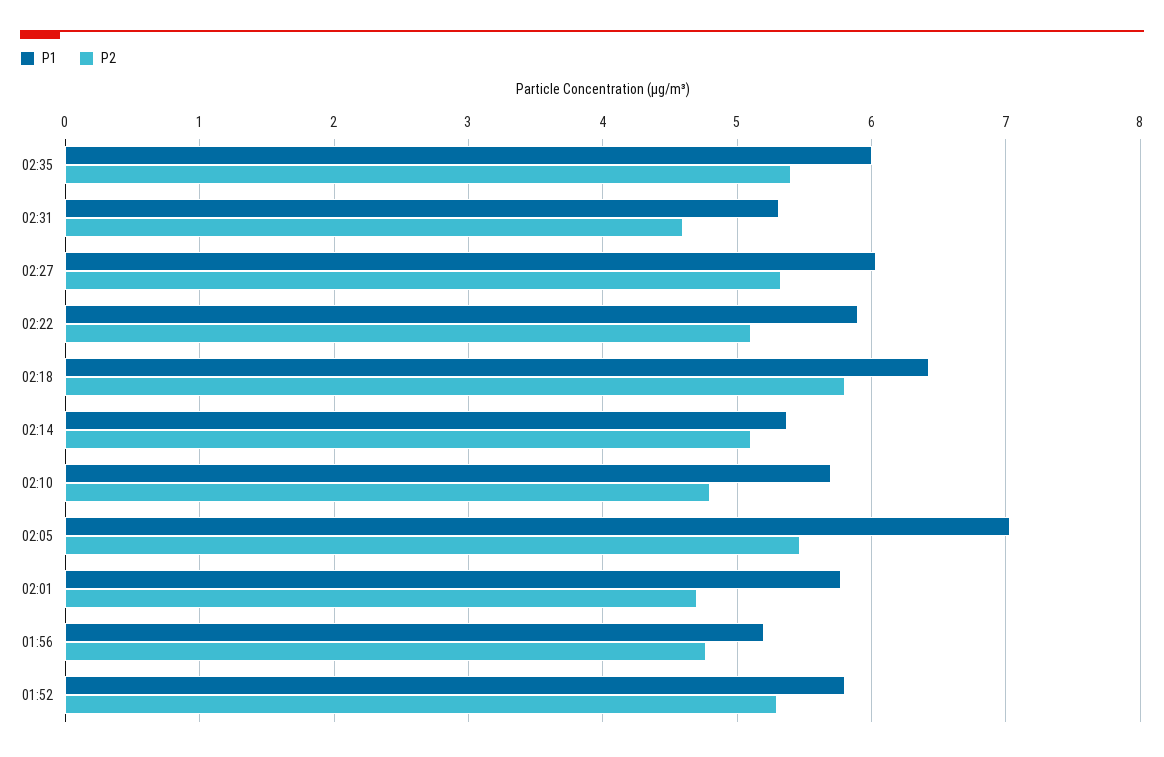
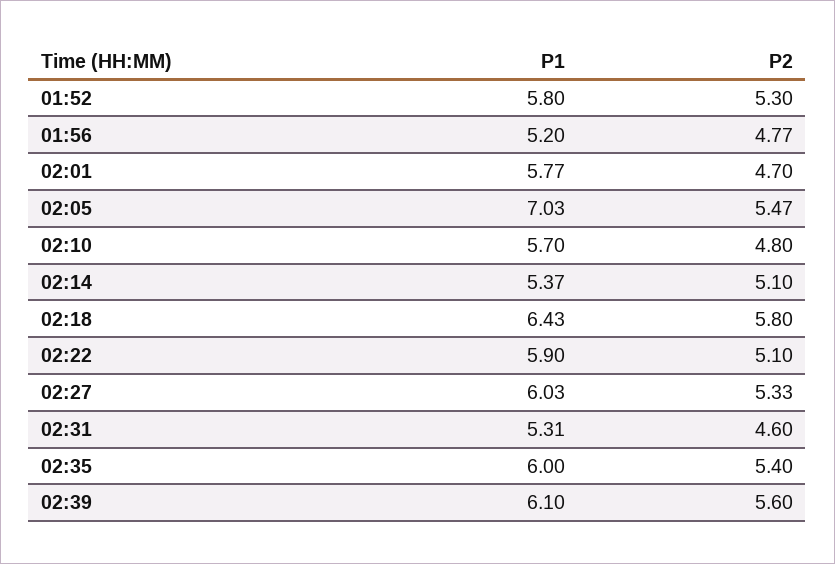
P1, 02:39: none -> 6.1
P2, 02:39: none -> 5.6

